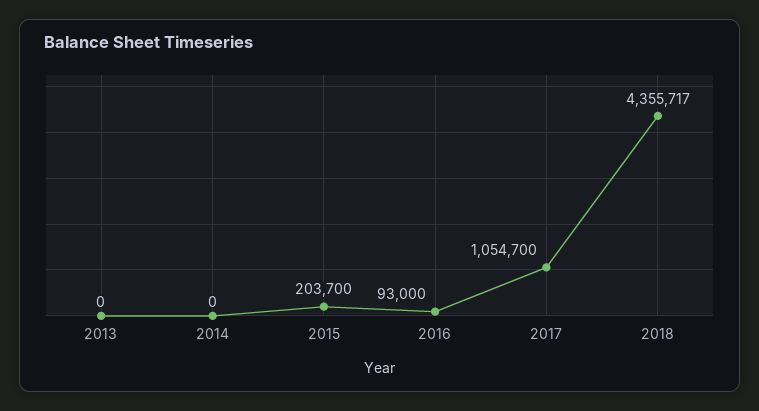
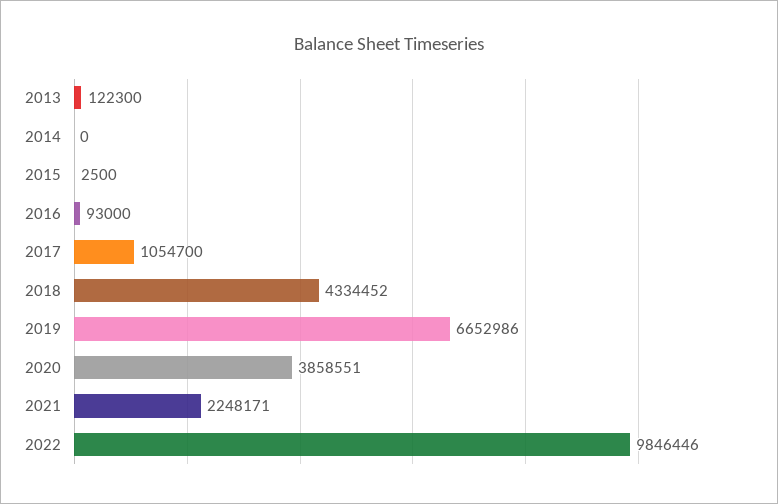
2013: 0 -> 122300
2015: 203700 -> 2500
2018: 4355717 -> 4334452
2019: none -> 6652986
2020: none -> 3858551
2021: none -> 2248171
2022: none -> 9846446

